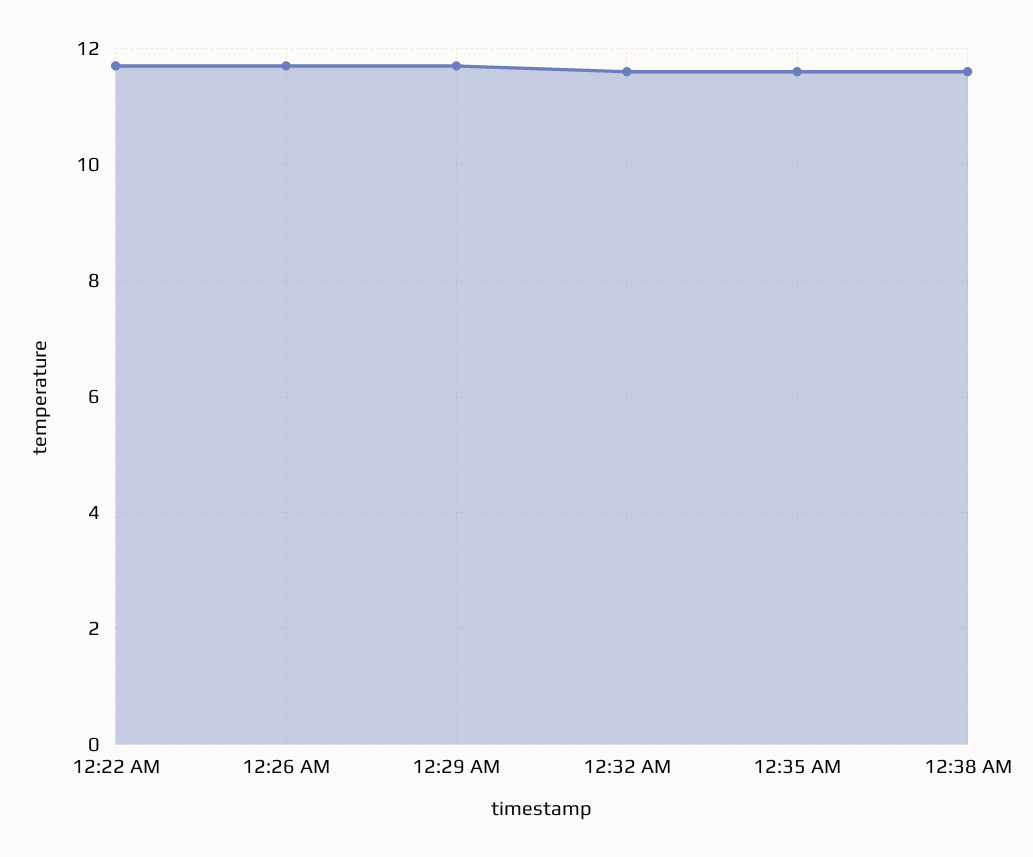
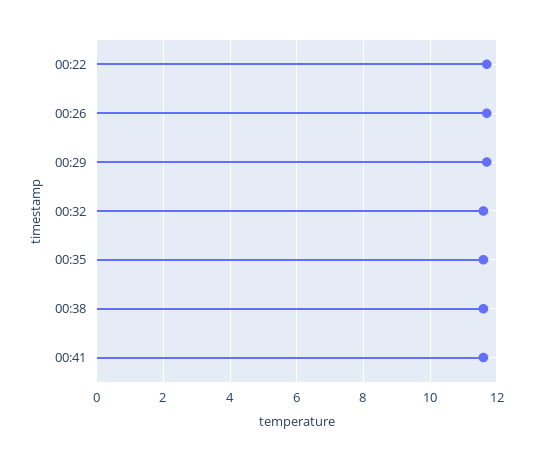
00:41: none -> 11.5

